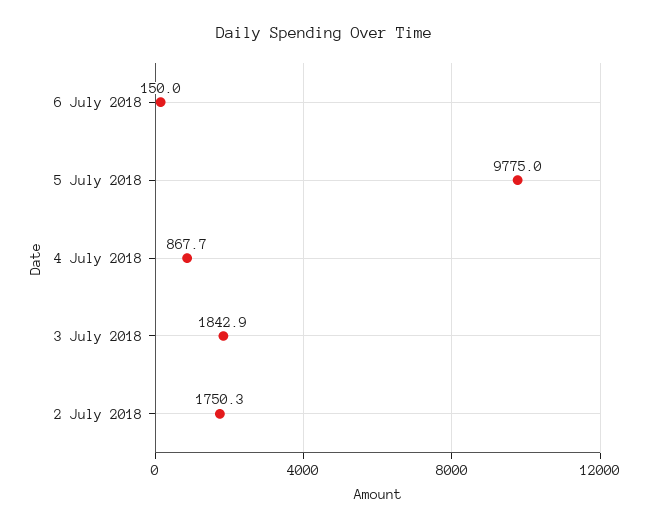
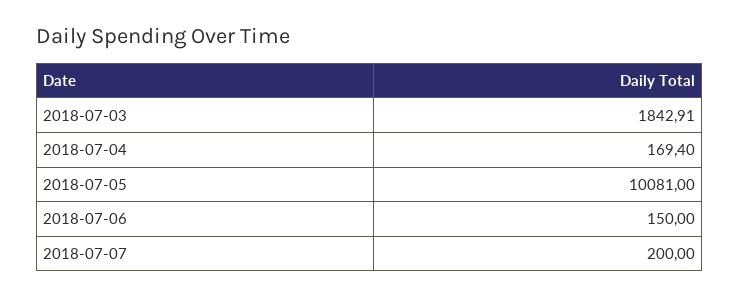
5 July 2018: 9775 -> 10081
4 July 2018: 867.7 -> 169.4
2 July 2018: 1750.3 -> none
2018-07-07: none -> 200

